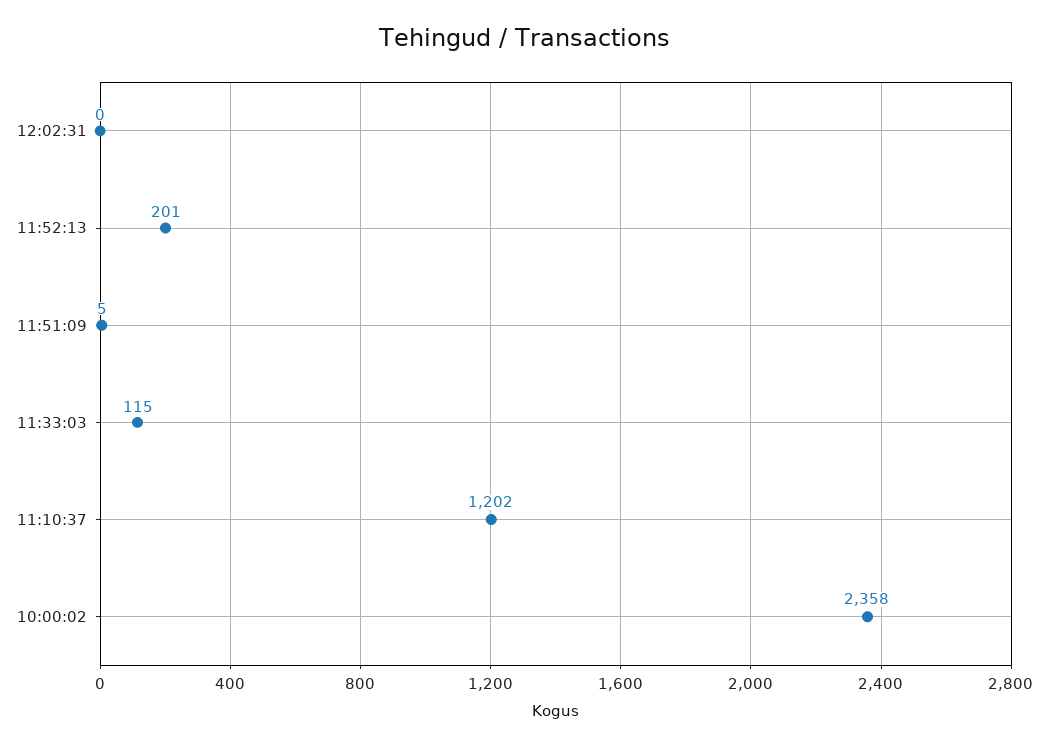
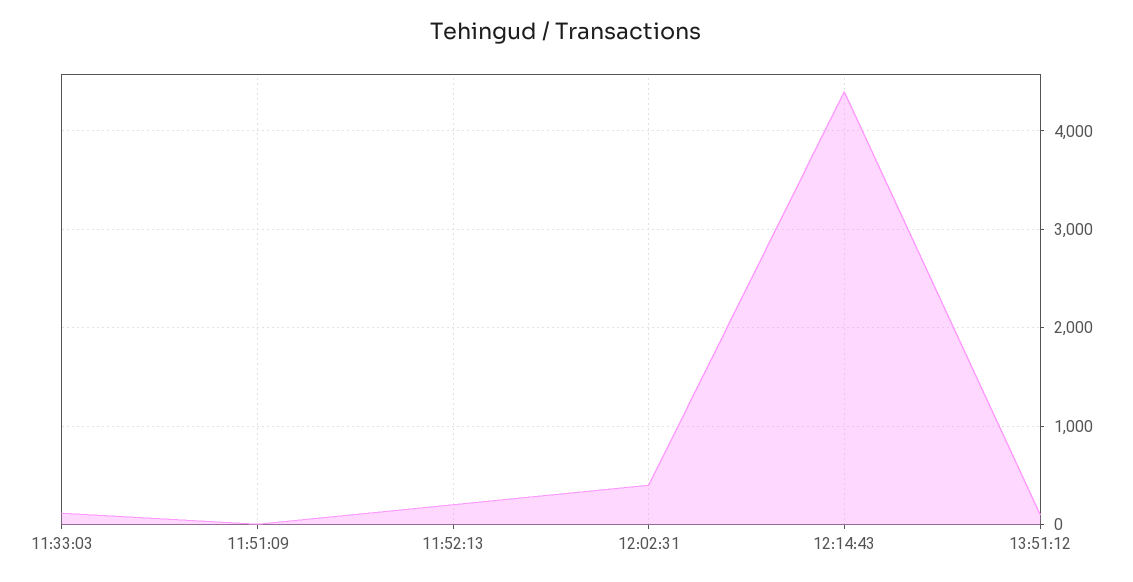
12:02:31: 0 -> 400
11:10:37: 1202 -> none
10:00:02: 2358 -> none
12:14:43: none -> 4400
13:51:12: none -> 100

